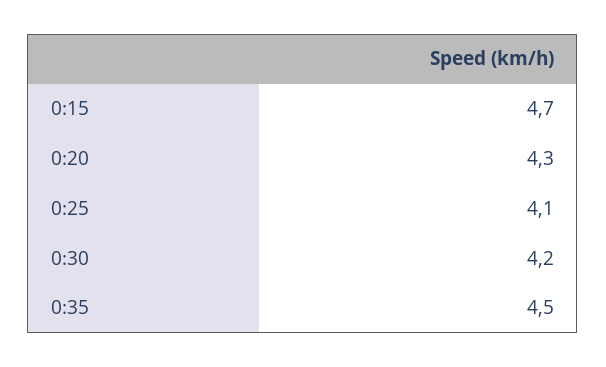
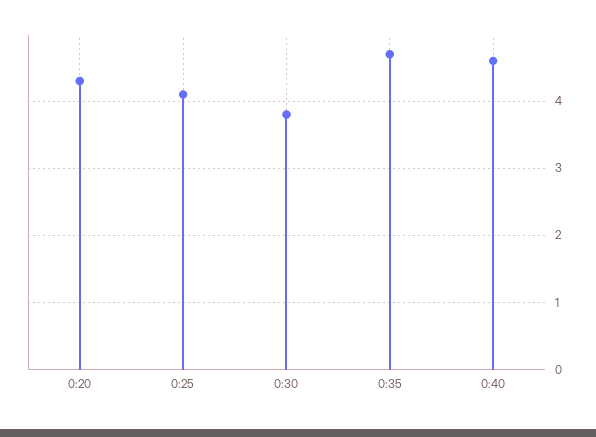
0:15: 4.7 -> none
0:30: 4.2 -> 3.8
0:35: 4.5 -> 4.7
0:40: none -> 4.6

